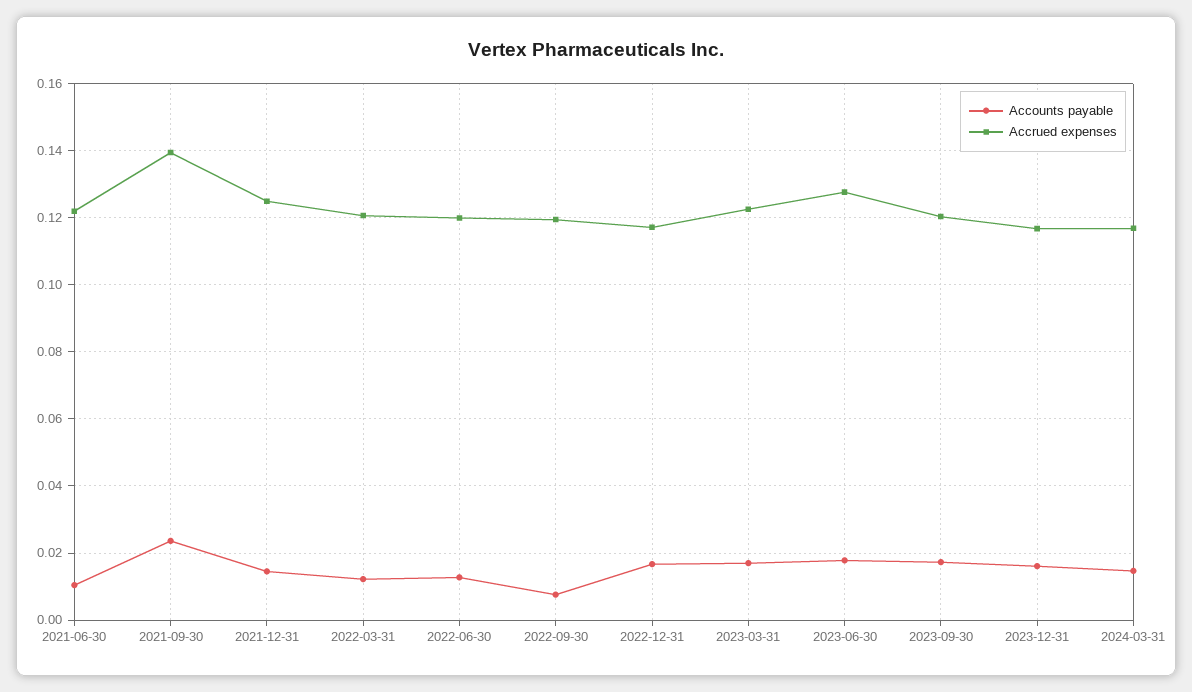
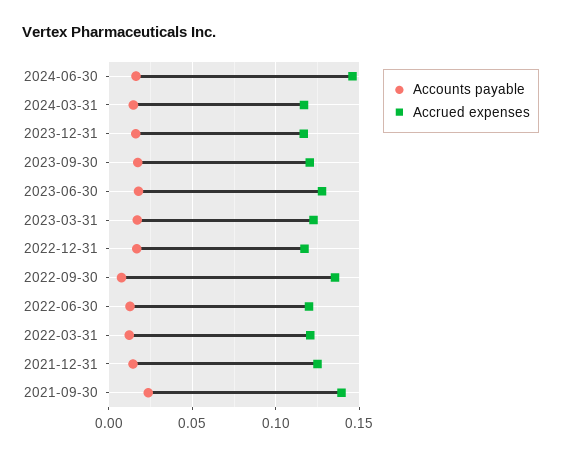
Accounts payable, 2021-06-30: 0.01 -> none
Accrued expenses, 2021-06-30: 0.122 -> none
Accrued expenses, 2022-09-30: 0.12 -> 0.135
Accounts payable, 2024-06-30: none -> 0.015
Accrued expenses, 2024-06-30: none -> 0.145

